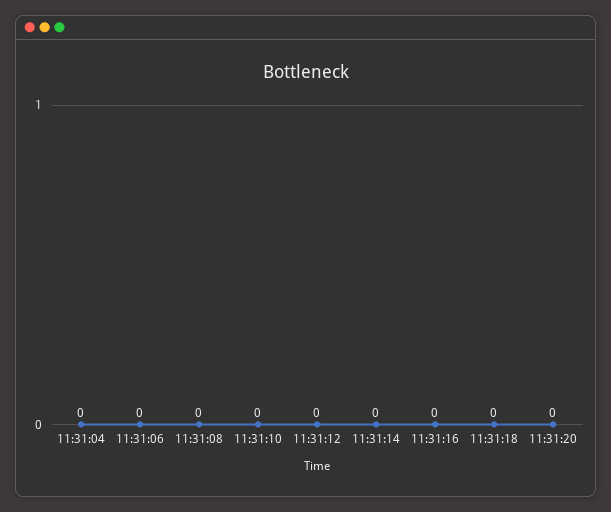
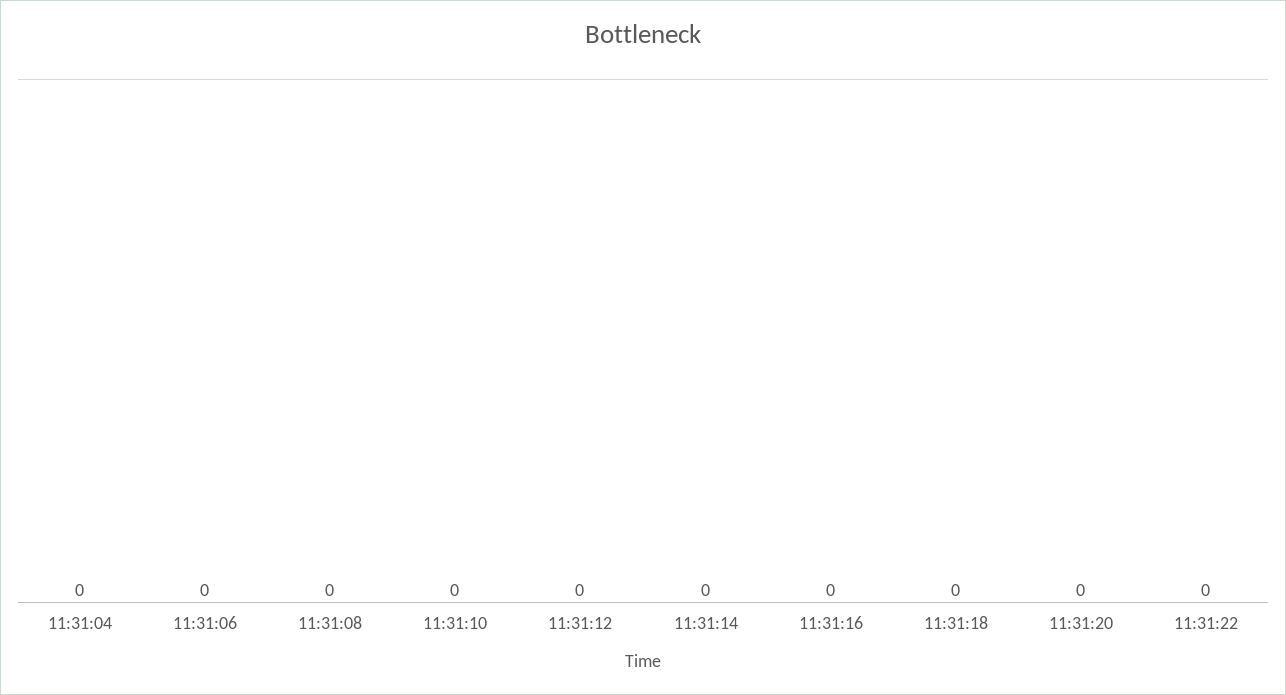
11:31:22: none -> 0

